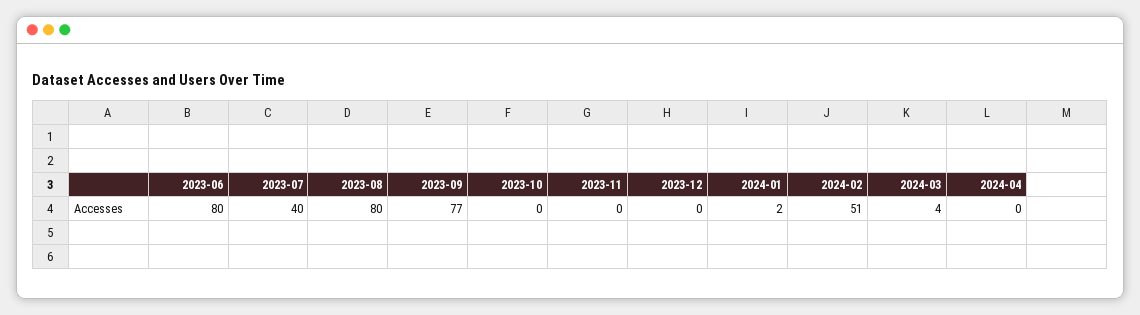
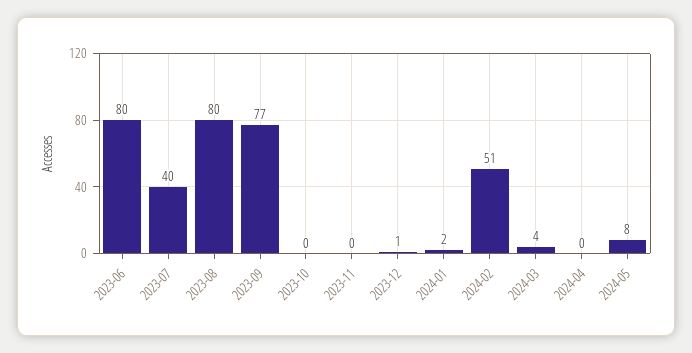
2023-12: 0 -> 1
2024-05: none -> 8

